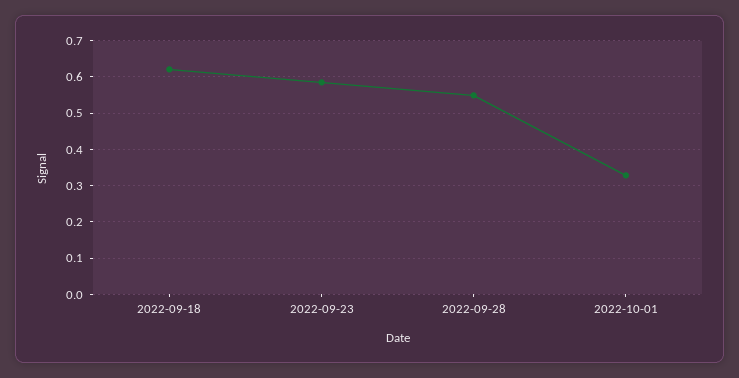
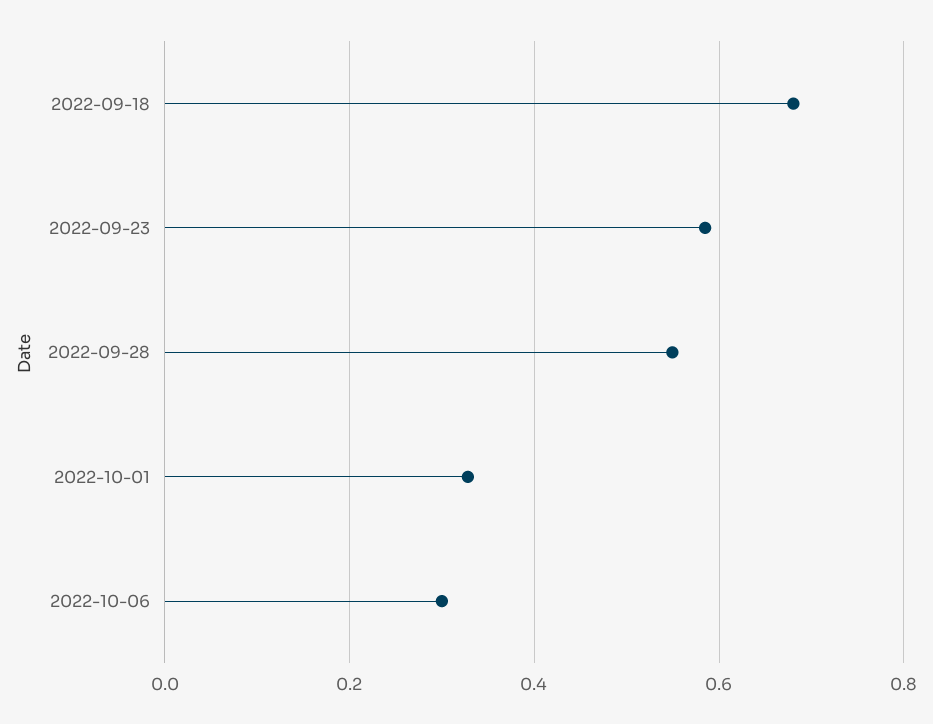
2022-09-18: 0.62 -> 0.68
2022-10-06: none -> 0.3

